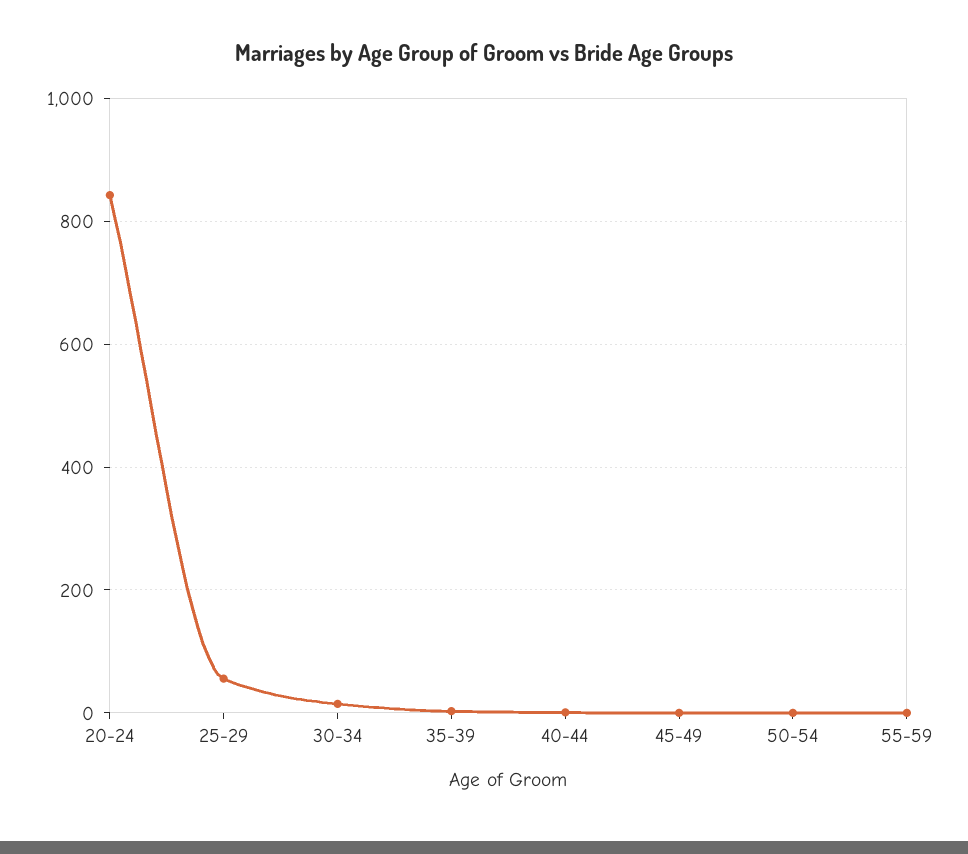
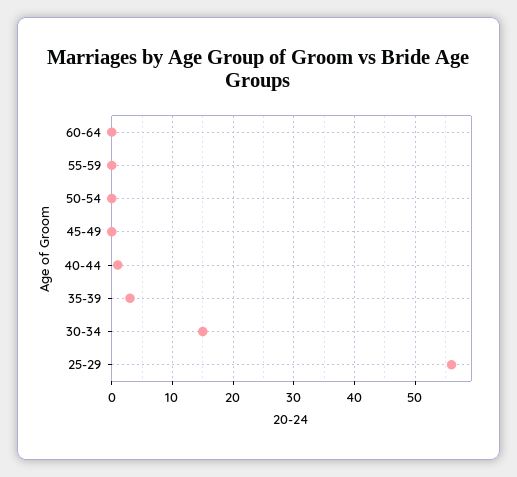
20-24: 840 -> none
60-64: none -> 0

